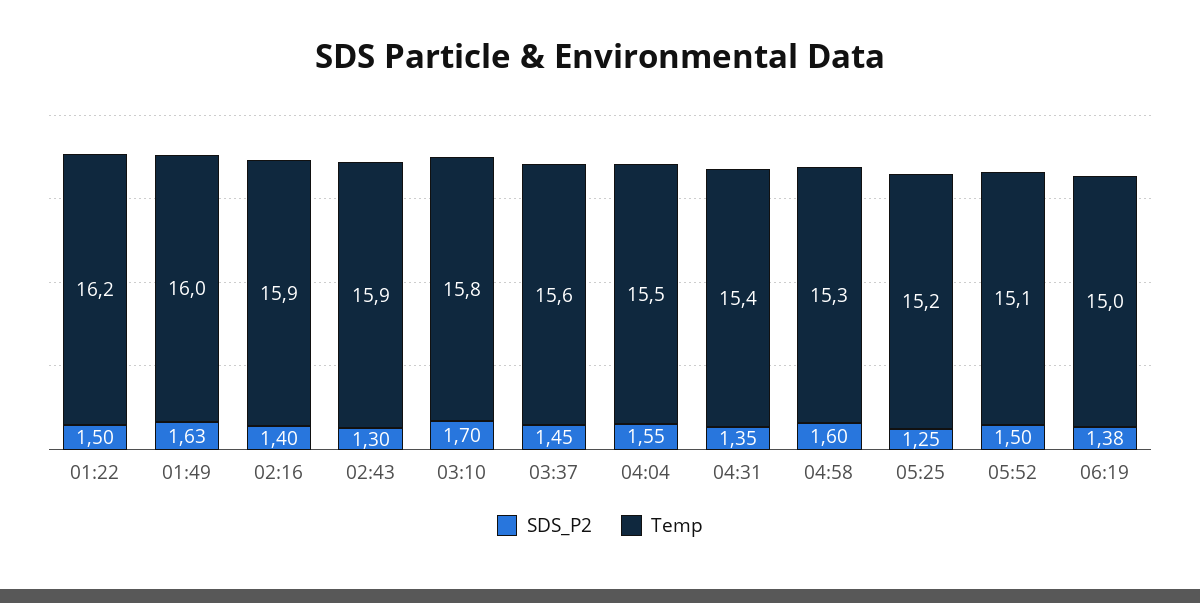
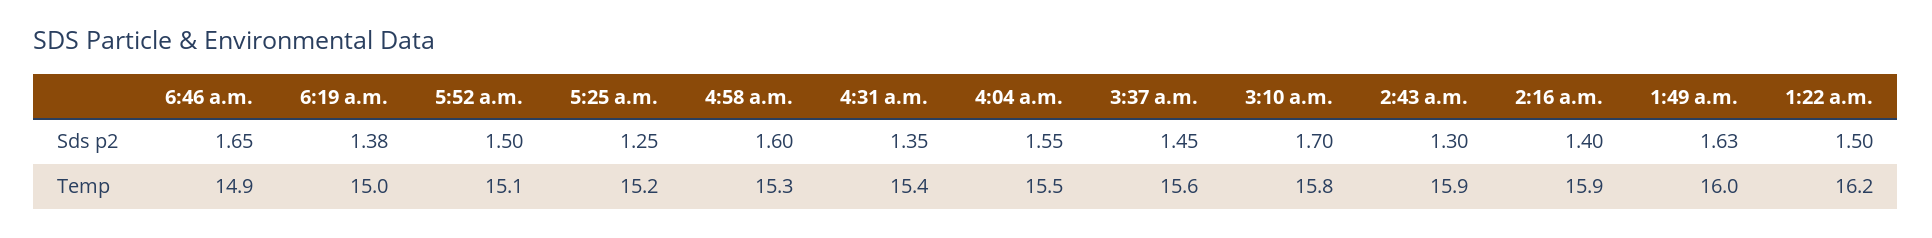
SDS_P2, 6:46 a.m.: none -> 1.65
Temp, 6:46 a.m.: none -> 14.9

